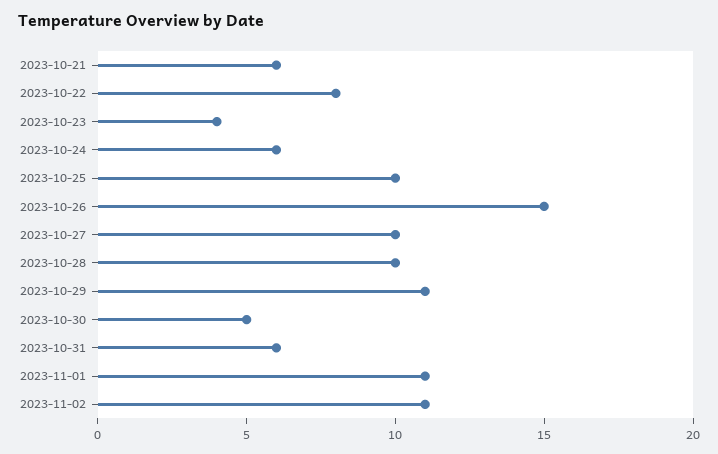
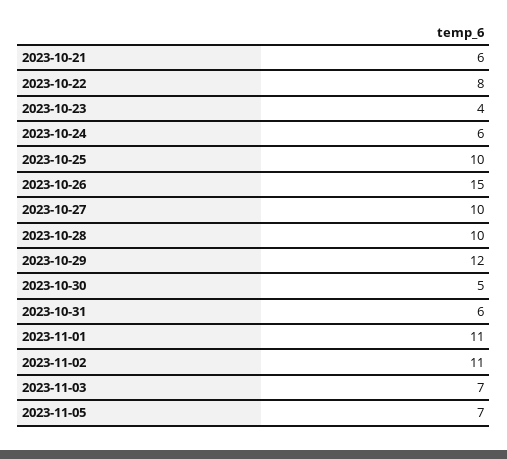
2023-10-29: 11 -> 12
2023-11-03: none -> 7
2023-11-05: none -> 7

